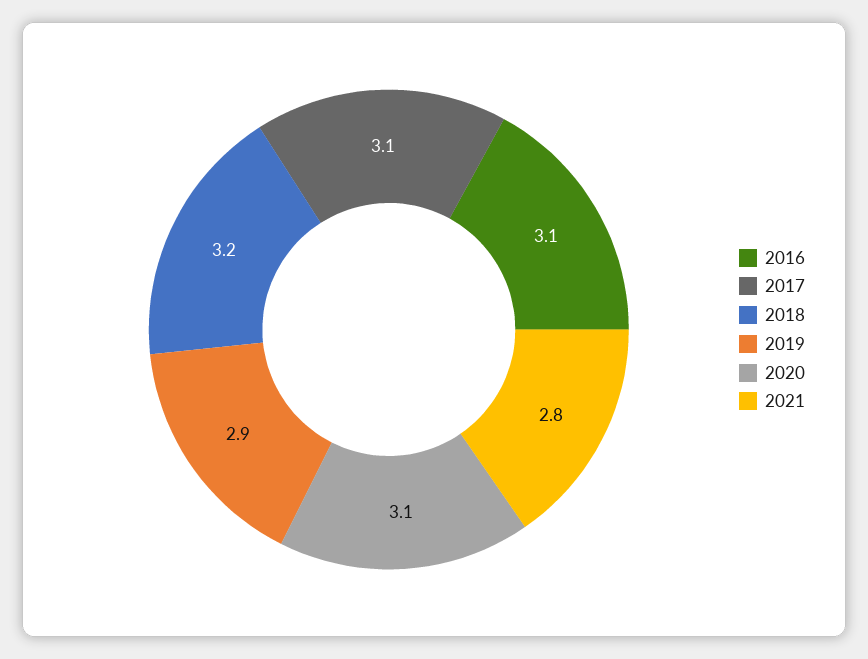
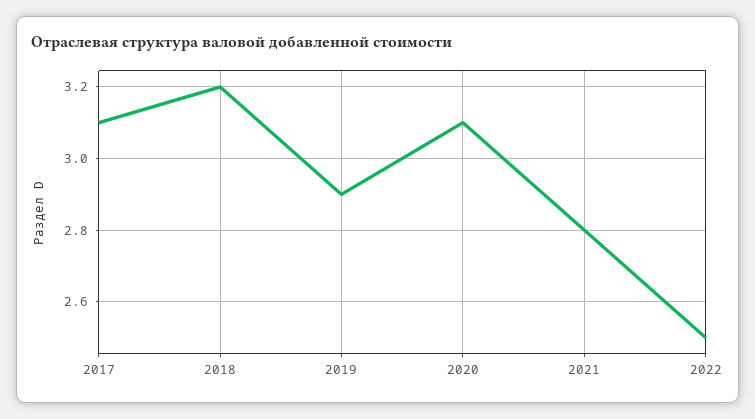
2016: 3.1 -> none
2022: none -> 2.5

